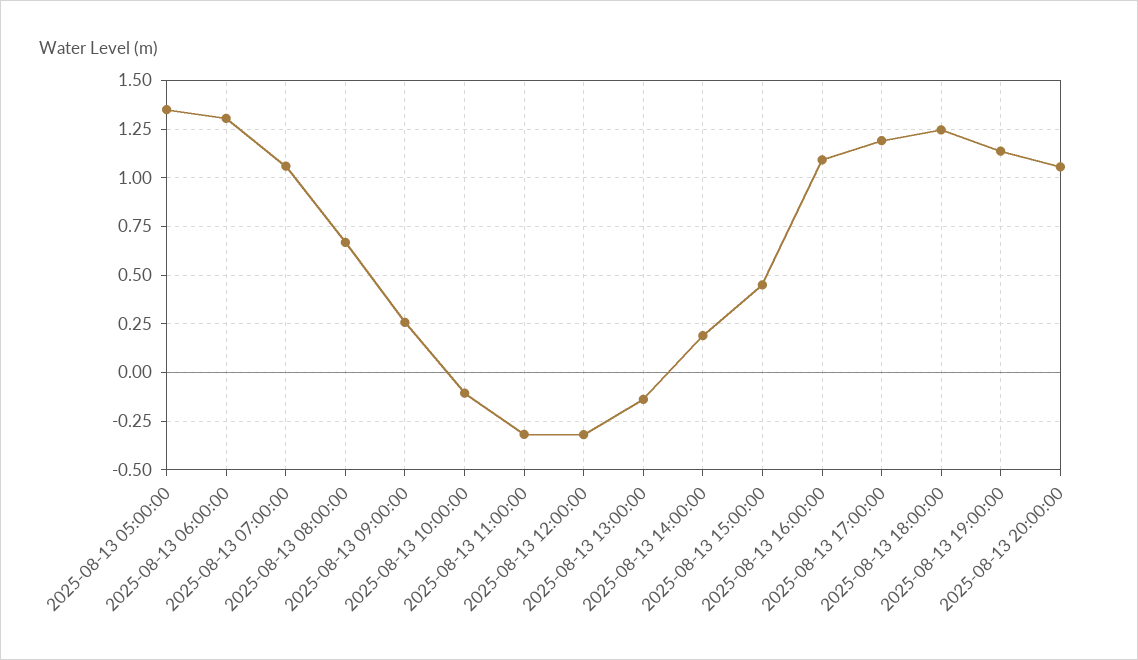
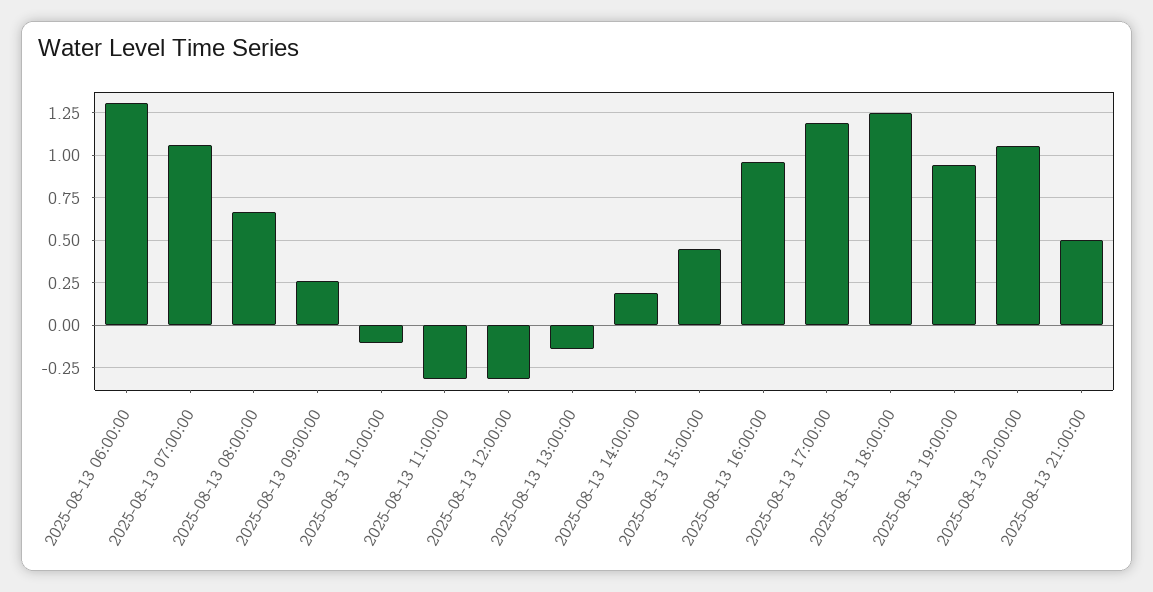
2025-08-13 05:00:00: 1.35 -> none
2025-08-13 16:00:00: 1.1 -> 0.95
2025-08-13 19:00:00: 1.15 -> 0.95
2025-08-13 21:00:00: none -> 0.5

